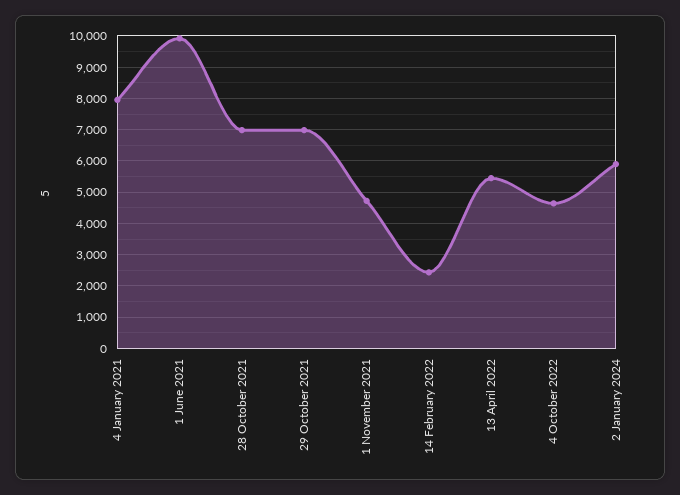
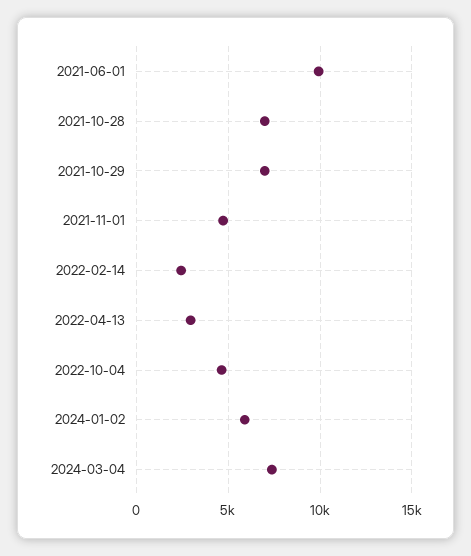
4 January 2021: 8000 -> none
13 April 2022: 5400 -> 3000
2024-03-04: none -> 7500

